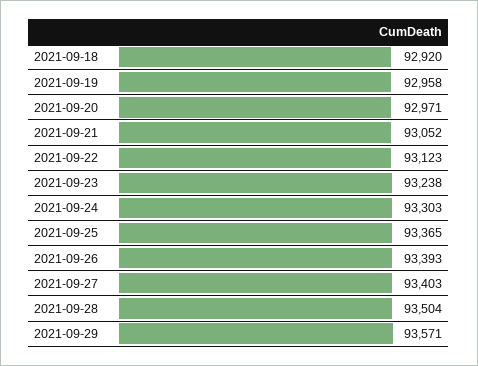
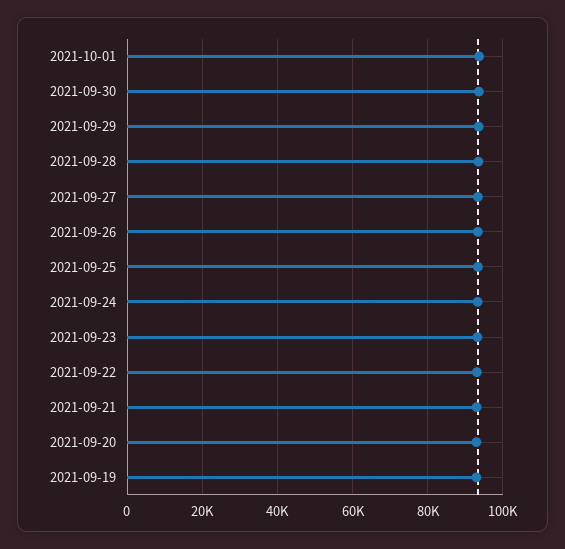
2021-09-18: 92920 -> none
2021-10-01: none -> 94000
2021-09-30: none -> 94000

